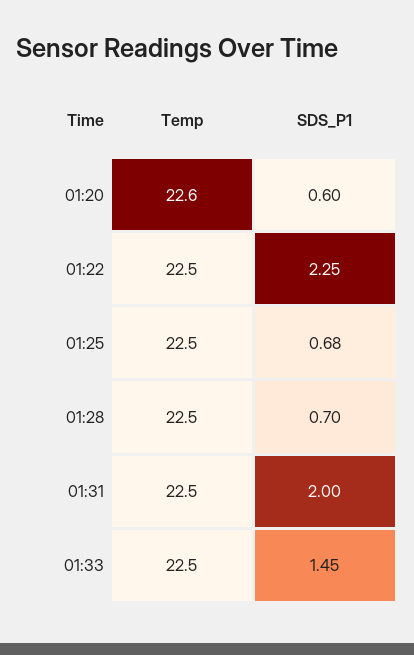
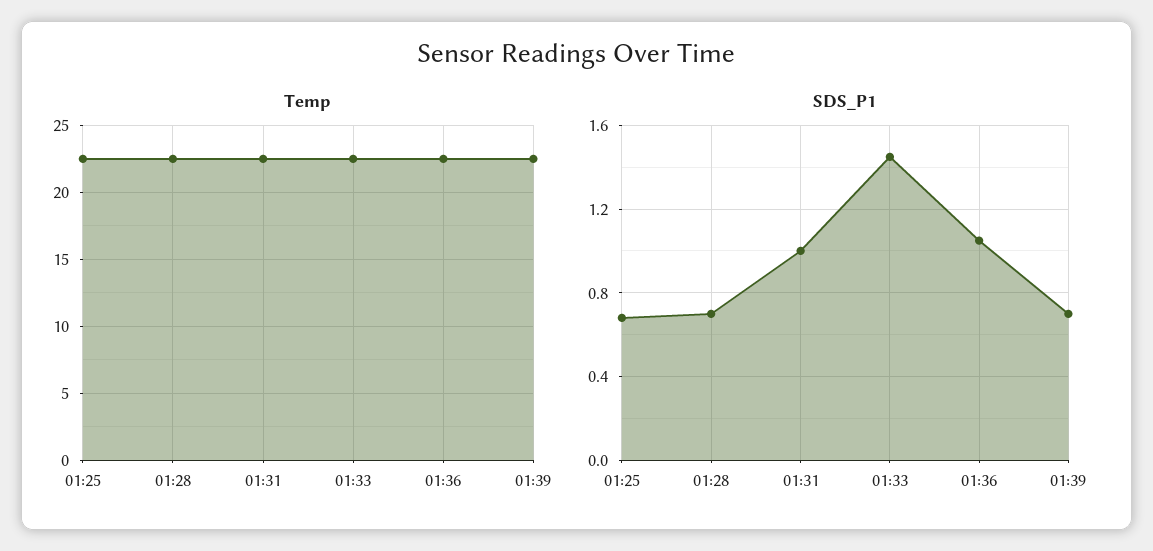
Temp, 01:20: 22.6 -> none
SDS_P1, 01:20: 0.6 -> none
Temp, 01:22: 22.5 -> none
SDS_P1, 01:22: 2.25 -> none
SDS_P1, 01:31: 2 -> 1
Temp, 01:36: none -> 22.5
Temp, 01:39: none -> 22.5
SDS_P1, 01:36: none -> 1.05
SDS_P1, 01:39: none -> 0.7

